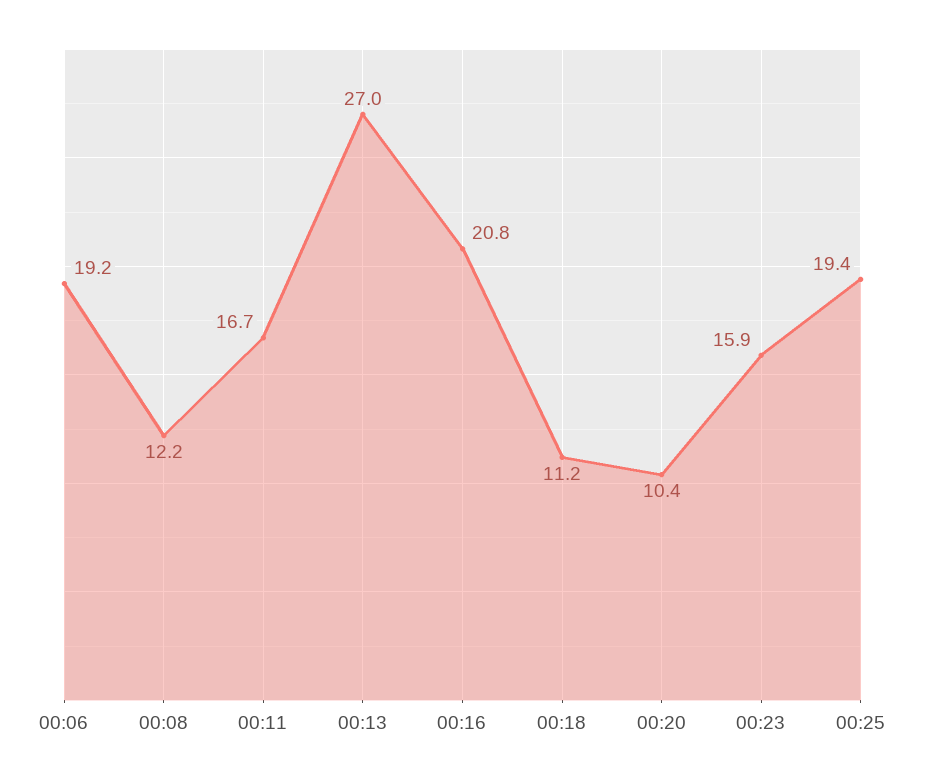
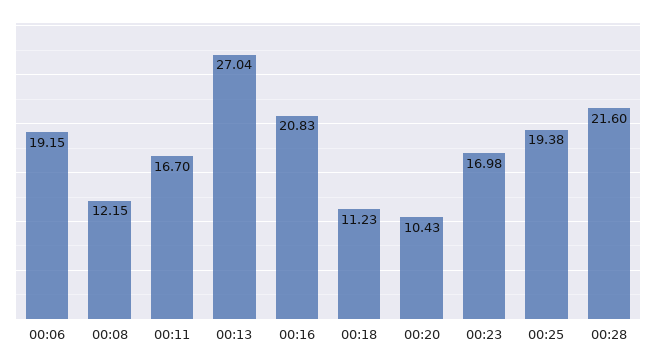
00:23: 15.9 -> 16.98
00:28: none -> 21.6

